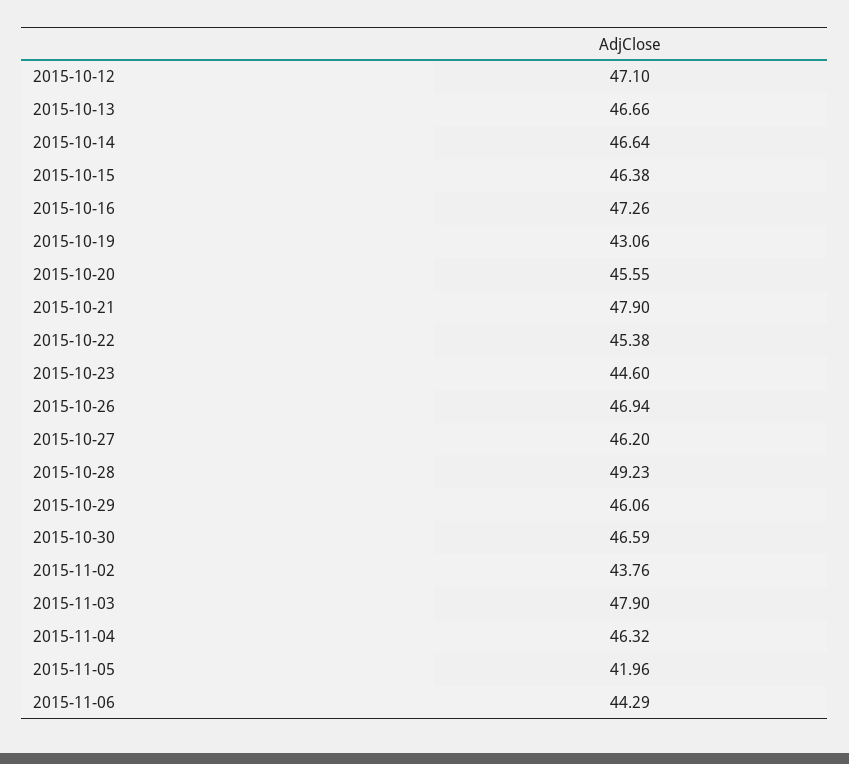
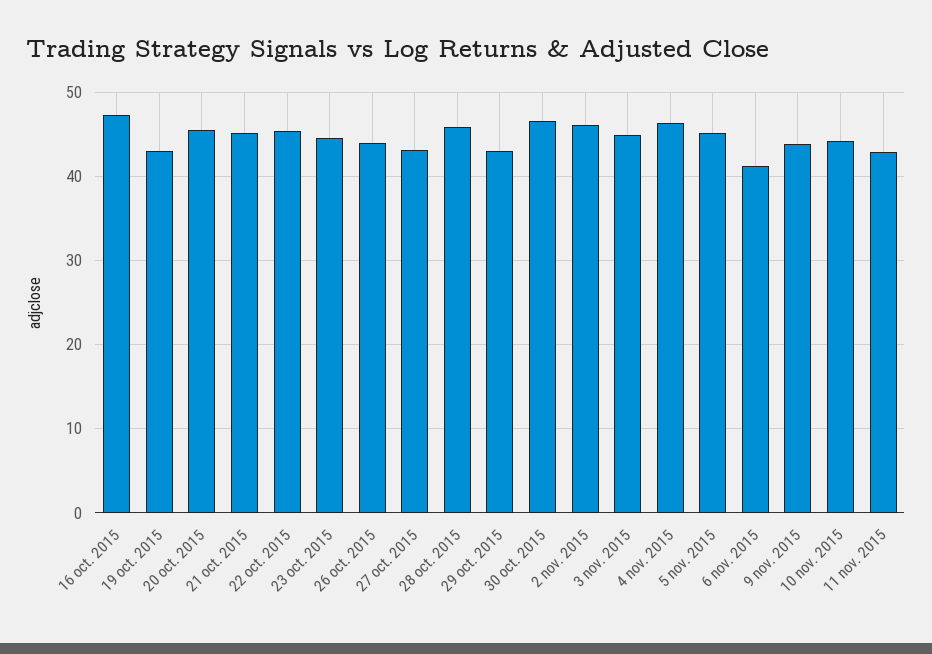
2015-10-12: 47.1 -> none
2015-10-13: 46.66 -> none
2015-10-14: 46.64 -> none
2015-10-15: 46.38 -> none
2015-10-21: 47.9 -> 45
2015-10-26: 46.94 -> 44
2015-10-27: 46.2 -> 43
2015-10-28: 49.23 -> 46
2015-10-29: 46.06 -> 43
2015-11-02: 43.76 -> 46
2015-11-03: 47.9 -> 45
2015-11-05: 41.96 -> 45
2015-11-06: 44.29 -> 41
9 nov. 2015: none -> 44
10 nov. 2015: none -> 44
11 nov. 2015: none -> 43

